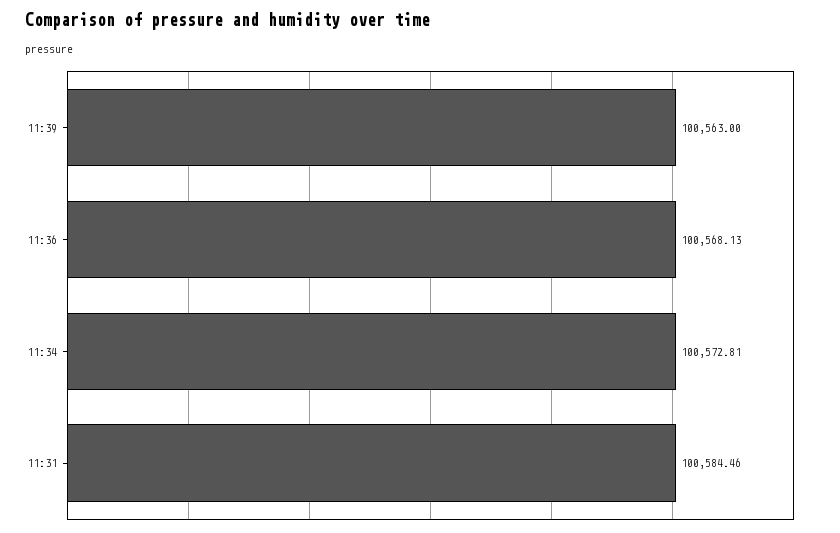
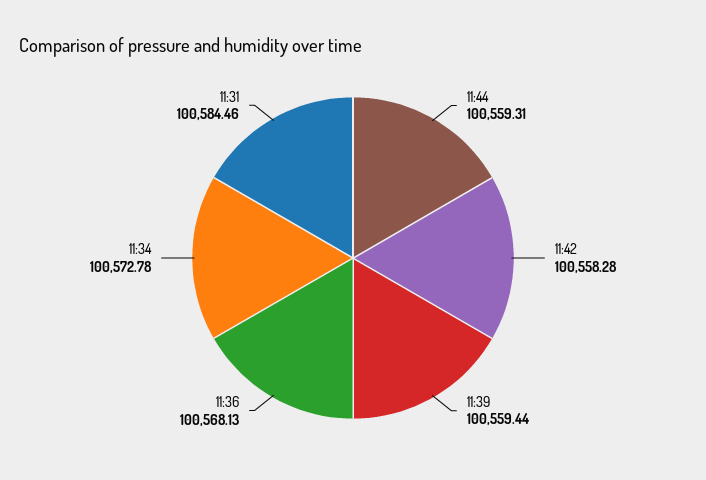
11:39: 100563 -> 100559.44
11:34: 100572.81 -> 100572.78
11:44: none -> 100559.31
11:42: none -> 100558.28

